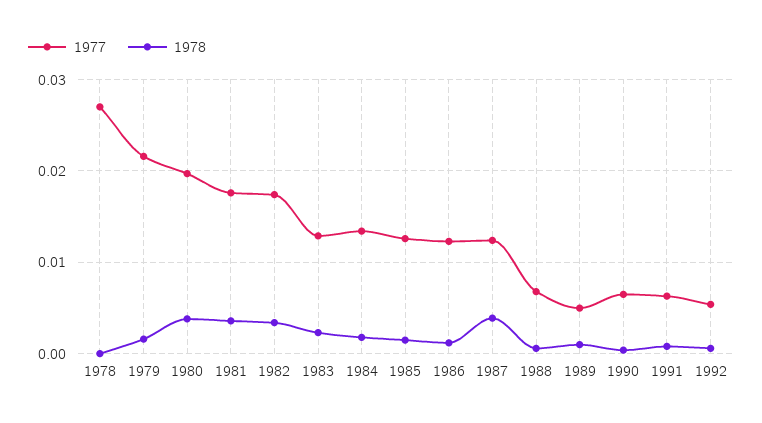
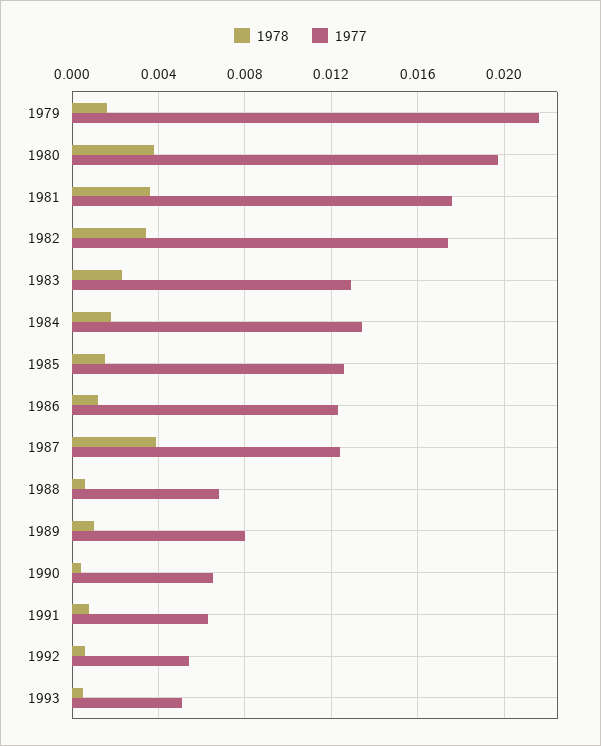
1977, 1978: 0.027 -> none
1978, 1978: 0 -> none
1977, 1989: 0.005 -> 0.008
1978, 1993: none -> 0.0005
1977, 1993: none -> 0.005

